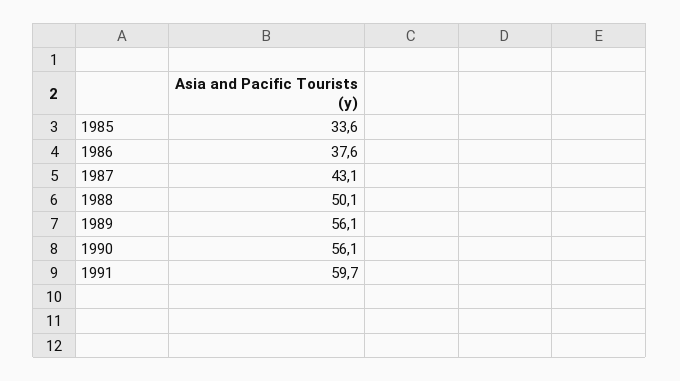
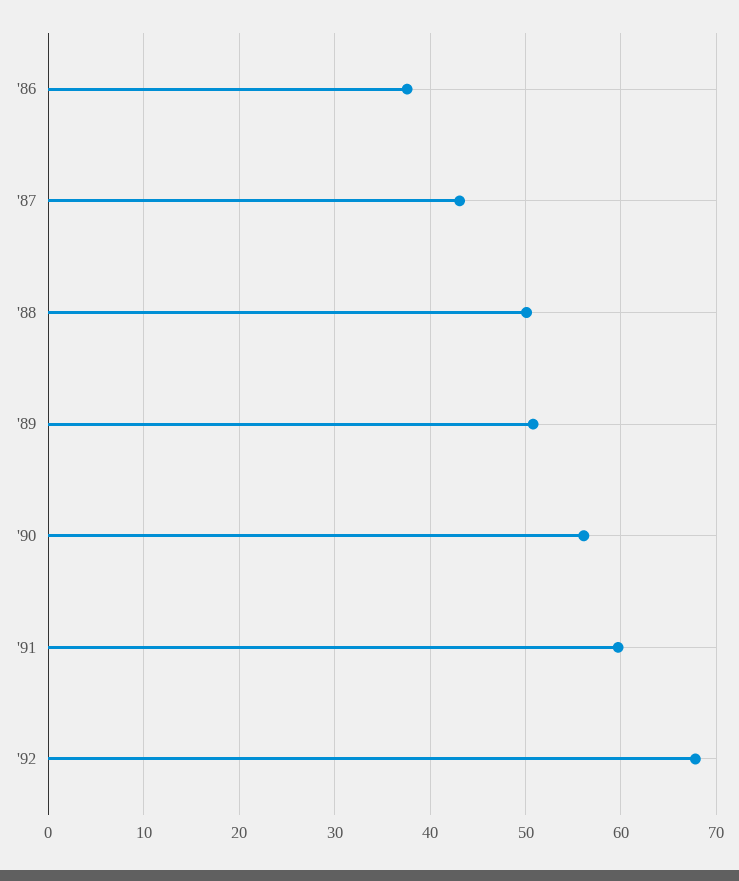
1985: 33.6 -> none
1989: 56.1 -> 51
'92: none -> 68

